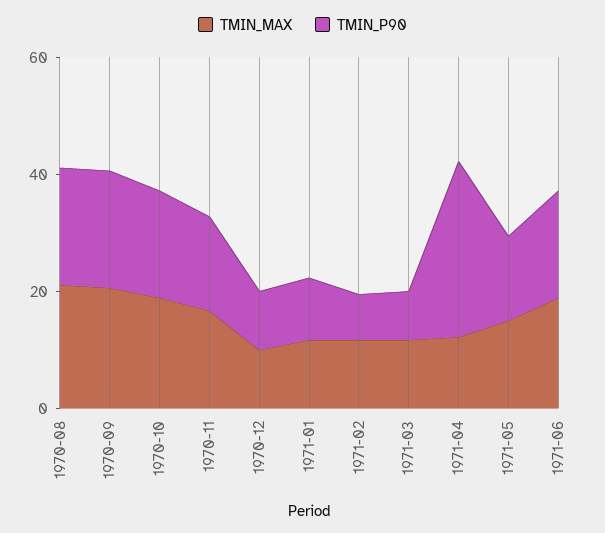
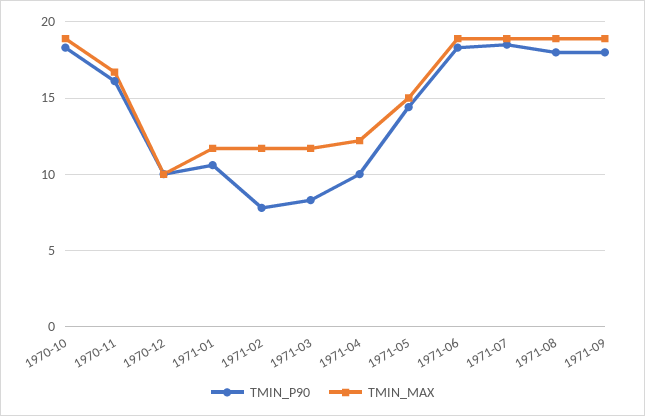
TMIN_MAX, 1970-08: 20 -> none
TMIN_P90, 1970-08: 20 -> none
TMIN_MAX, 1970-09: 20 -> none
TMIN_P90, 1970-09: 20 -> none
TMIN_P90, 1971-04: 30 -> 10
TMIN_P90, 1971-07: none -> 18.5
TMIN_MAX, 1971-07: none -> 19
TMIN_P90, 1971-08: none -> 18
TMIN_MAX, 1971-08: none -> 19
TMIN_P90, 1971-09: none -> 18
TMIN_MAX, 1971-09: none -> 19

